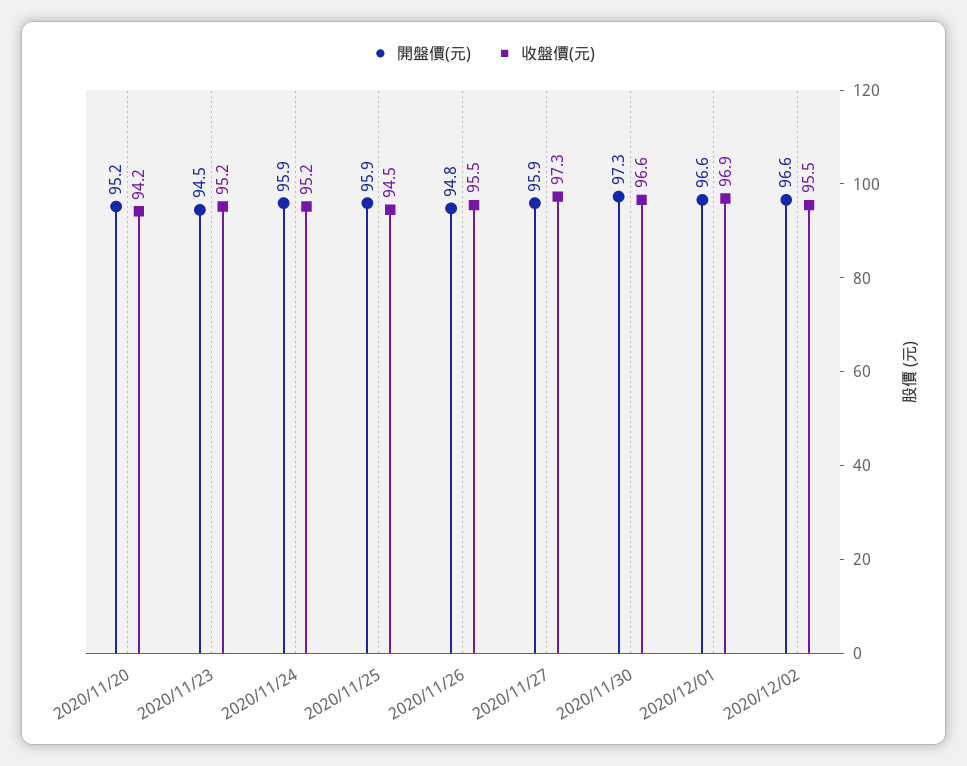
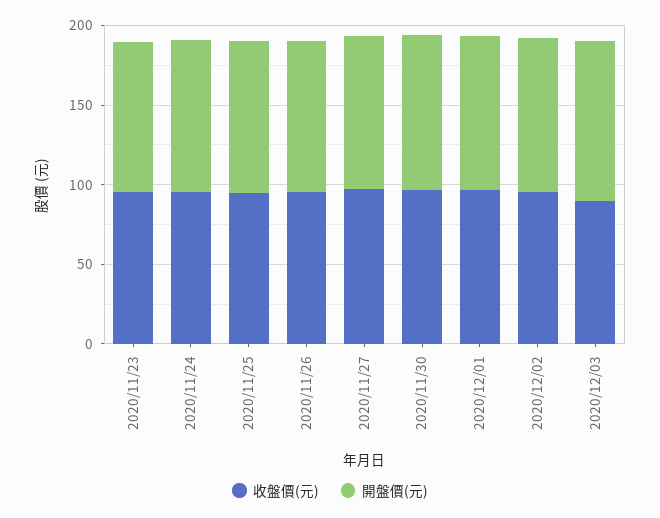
開盤價(元), 2020/11/20: 95.2 -> none
收盤價(元), 2020/11/20: 94.2 -> none
收盤價(元), 2020/12/03: none -> 90
開盤價(元), 2020/12/03: none -> 100

